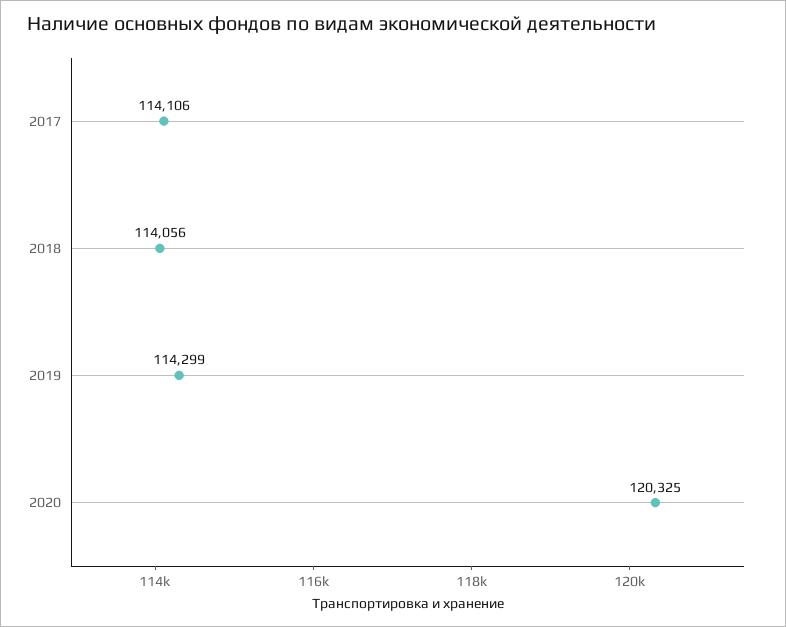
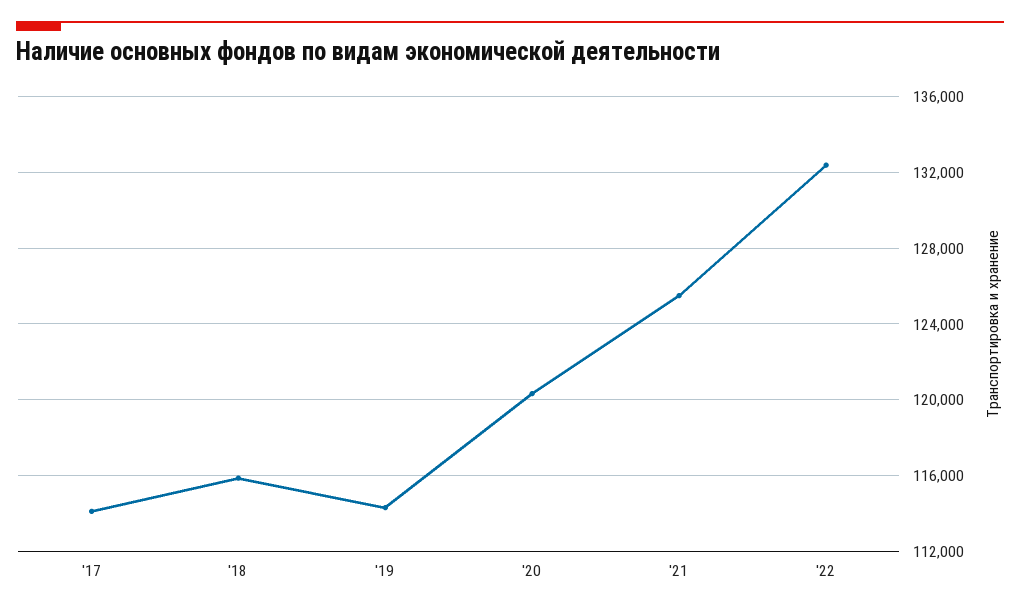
2018: 114056 -> 116000
'21: none -> 125500
'22: none -> 132500

